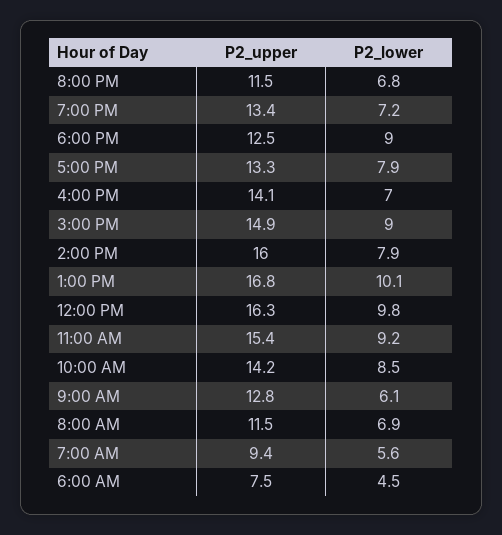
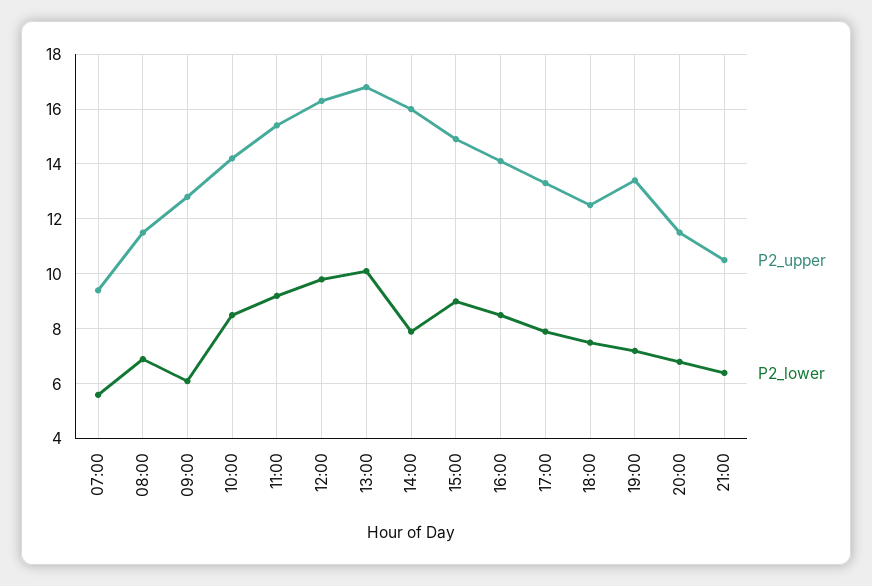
P2_lower, 6:00 PM: 9 -> 7.5
P2_lower, 4:00 PM: 7 -> 8.5
P2_upper, 6:00 AM: 7.5 -> none
P2_lower, 6:00 AM: 4.5 -> none
P2_upper, 21:00: none -> 10.5
P2_lower, 21:00: none -> 6.5

